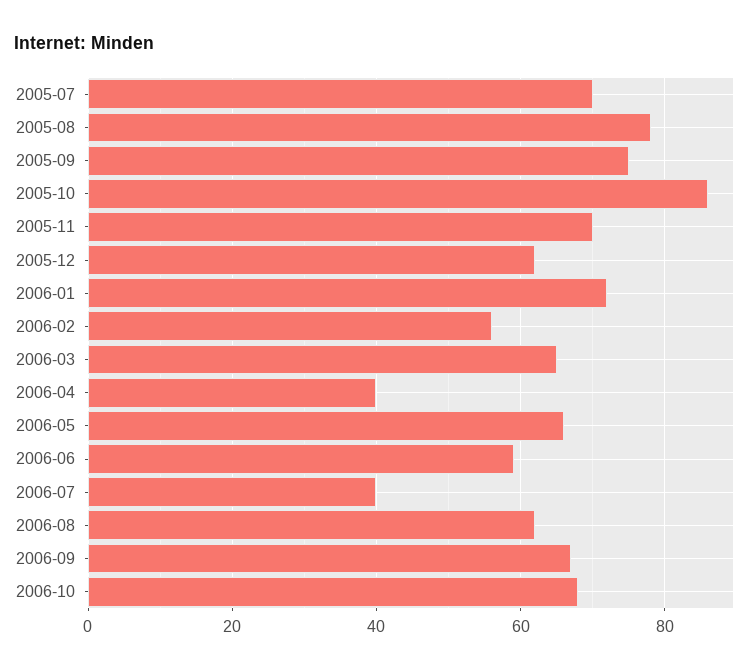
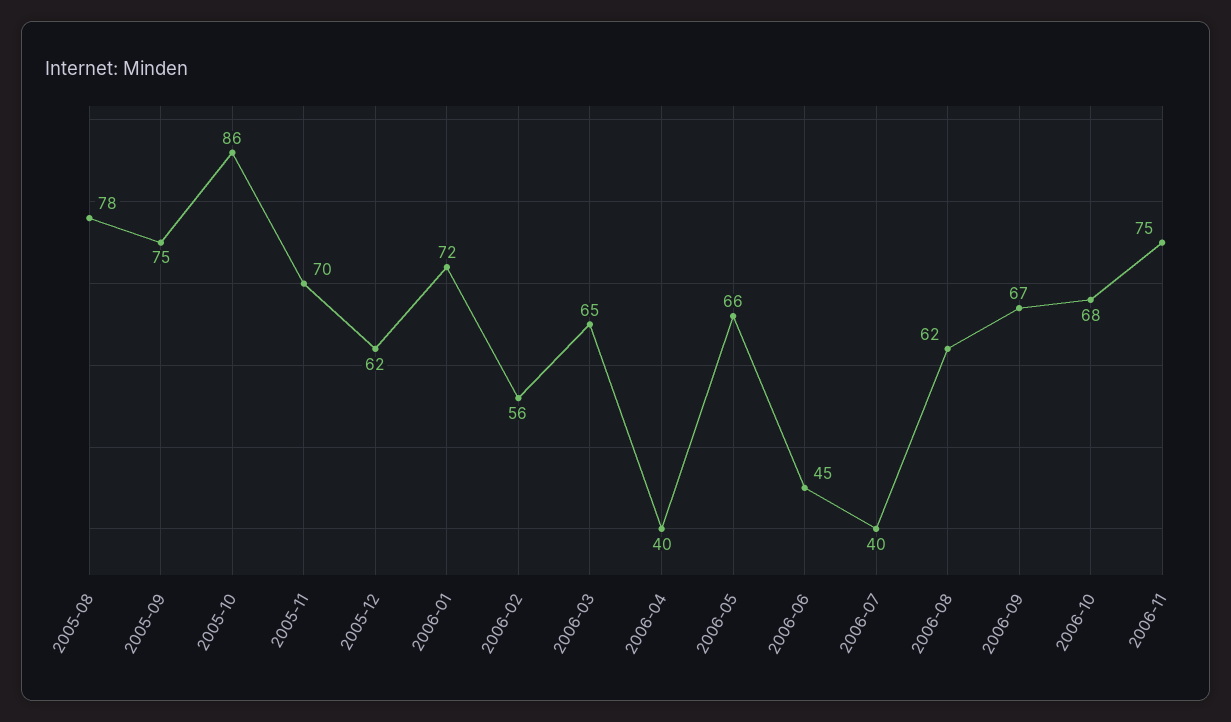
2005-07: 70 -> none
2006-06: 60 -> 45
2006-11: none -> 75

